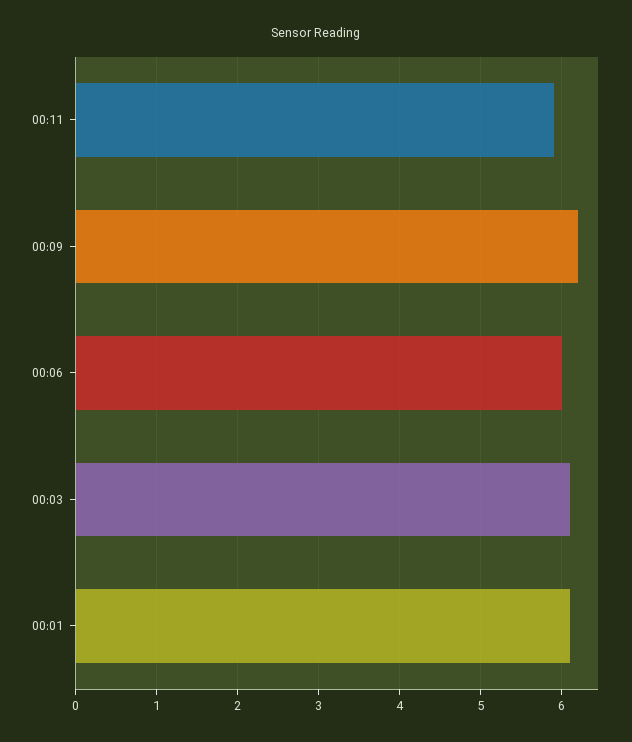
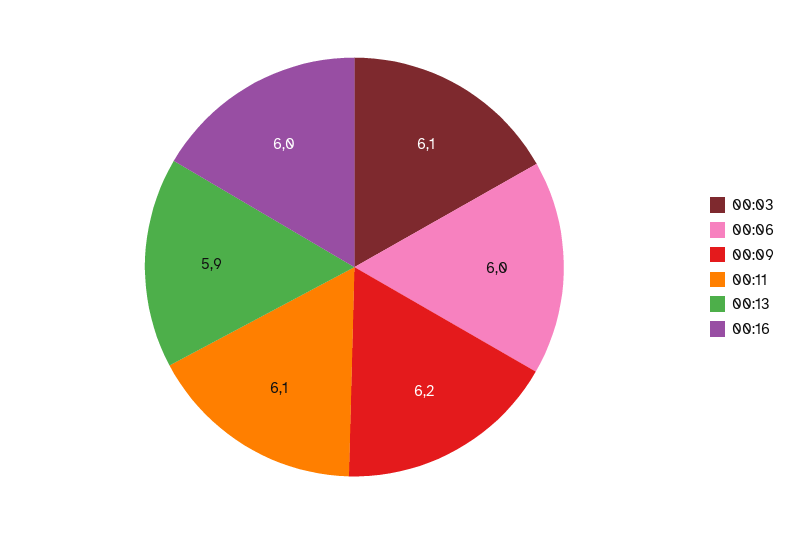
00:11: 5.9 -> 6.1
00:01: 6.1 -> none
00:13: none -> 5.9
00:16: none -> 6

